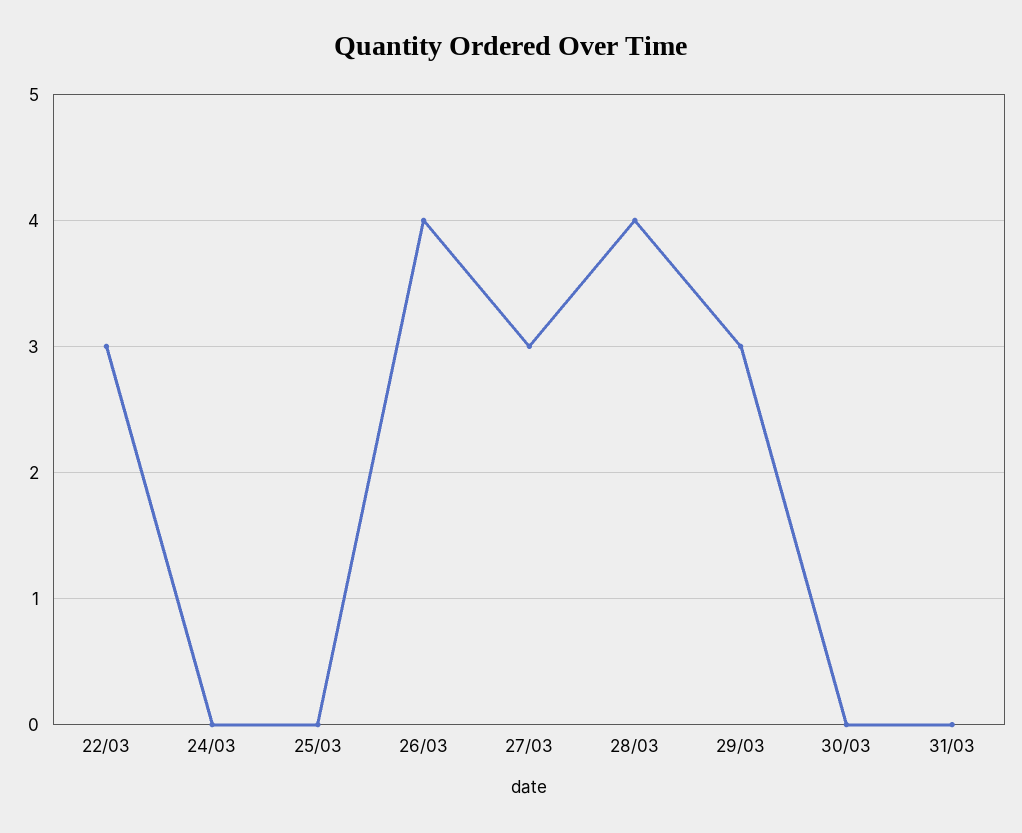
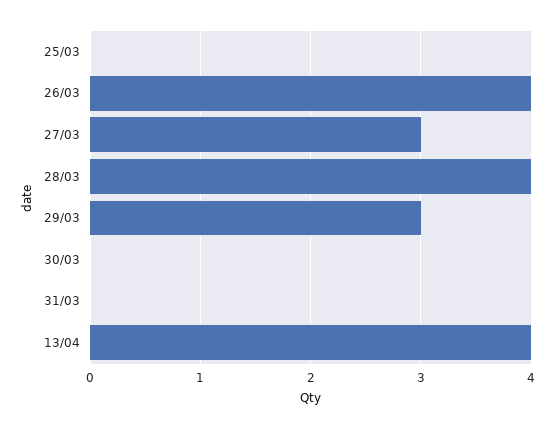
22/03: 3 -> none
24/03: 0 -> none
13/04: none -> 4

